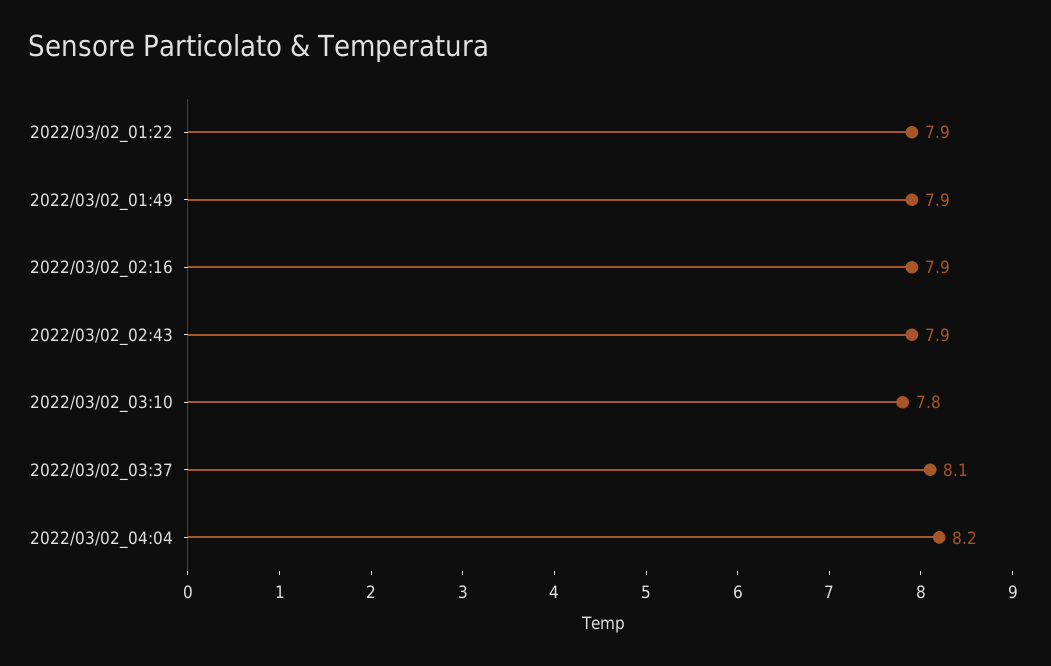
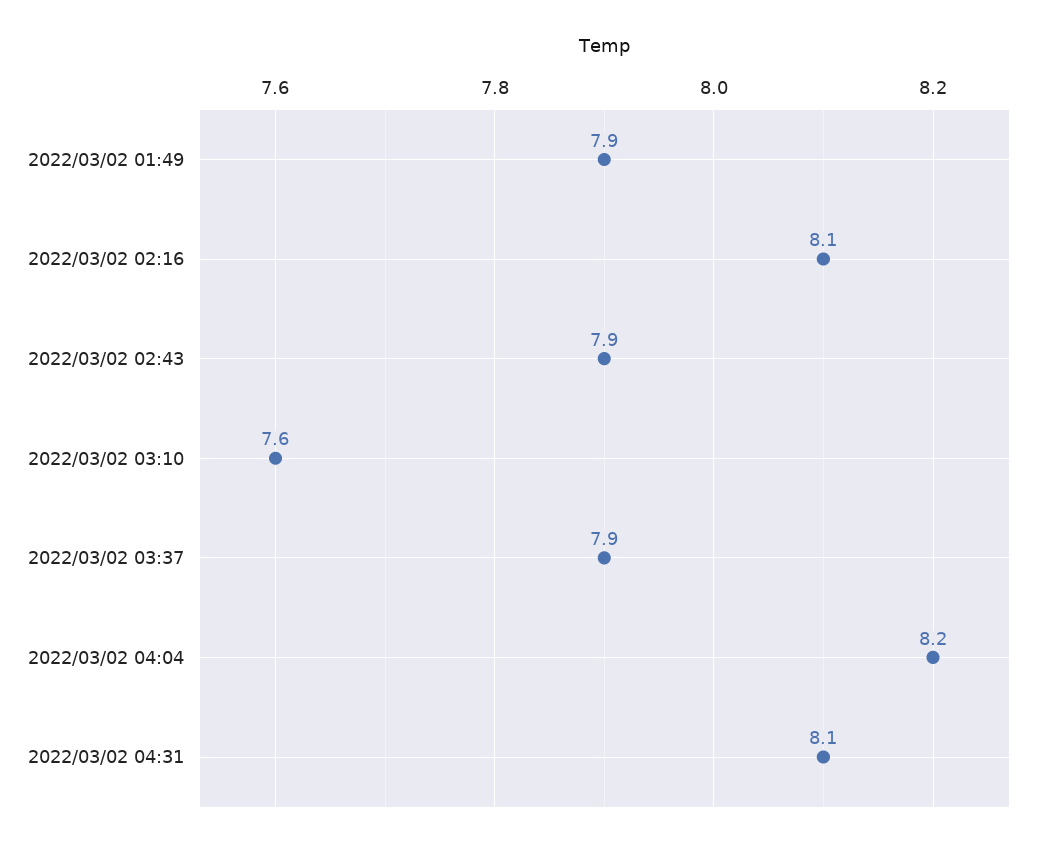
2022/03/02_01:22: 7.9 -> none
2022/03/02_02:16: 7.9 -> 8.1
2022/03/02_03:10: 7.8 -> 7.6
2022/03/02_03:37: 8.1 -> 7.9
2022/03/02 04:31: none -> 8.1

